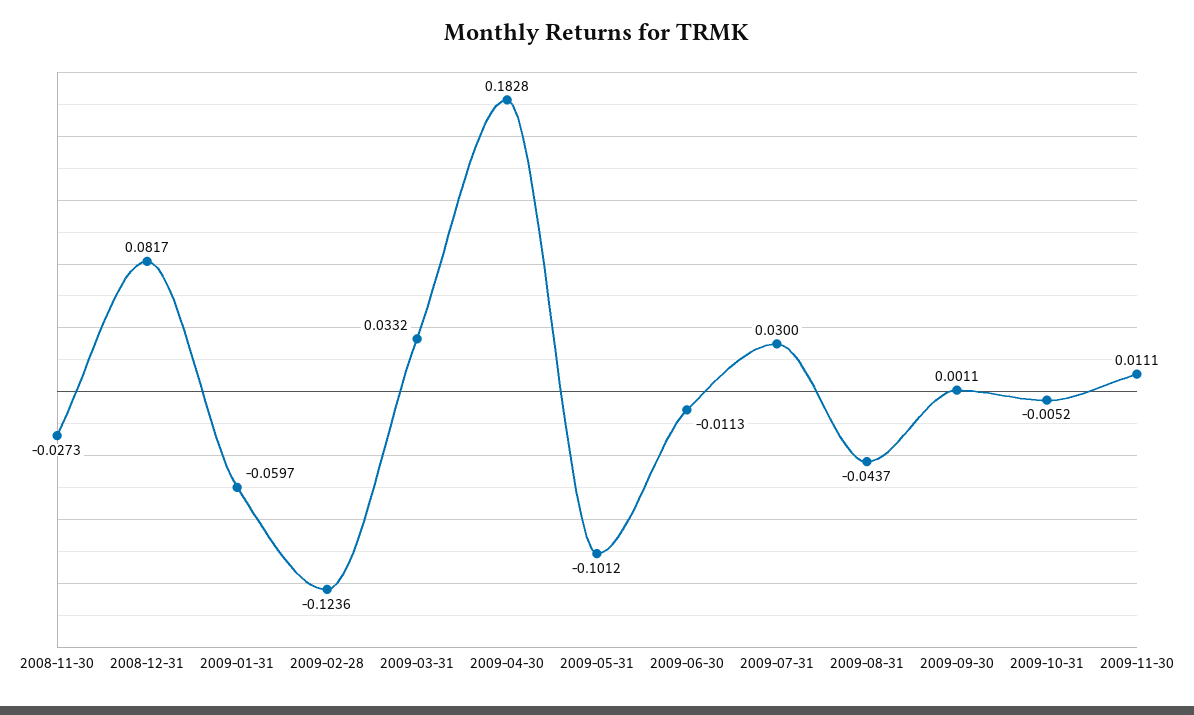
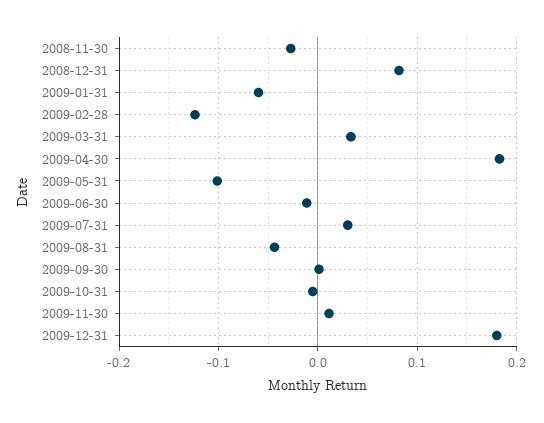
2009-12-31: none -> 0.18

